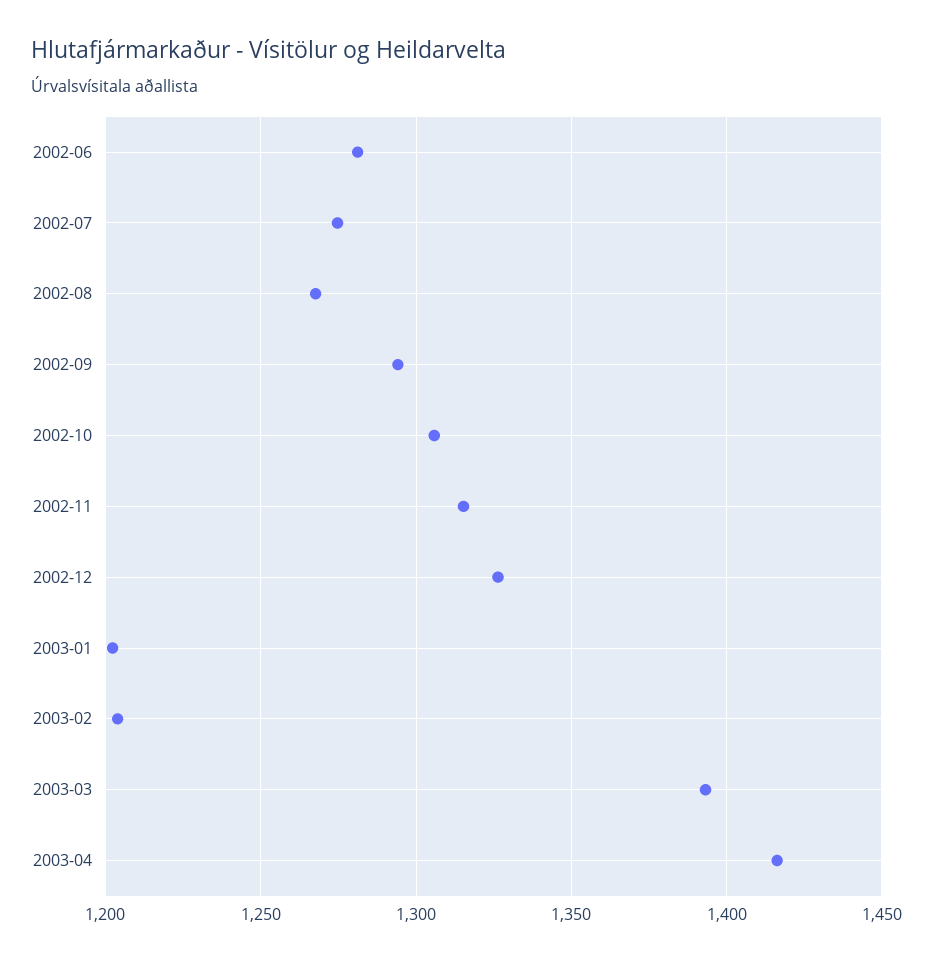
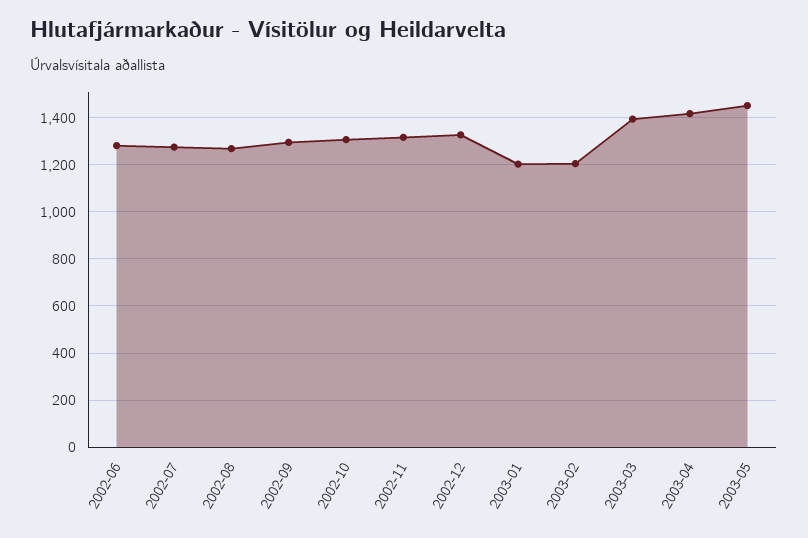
2003-05: none -> 1450

